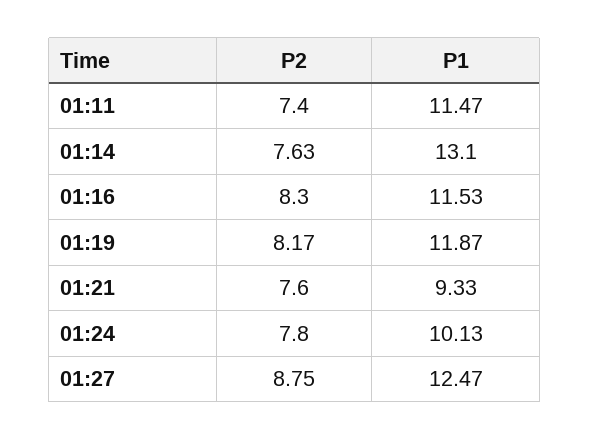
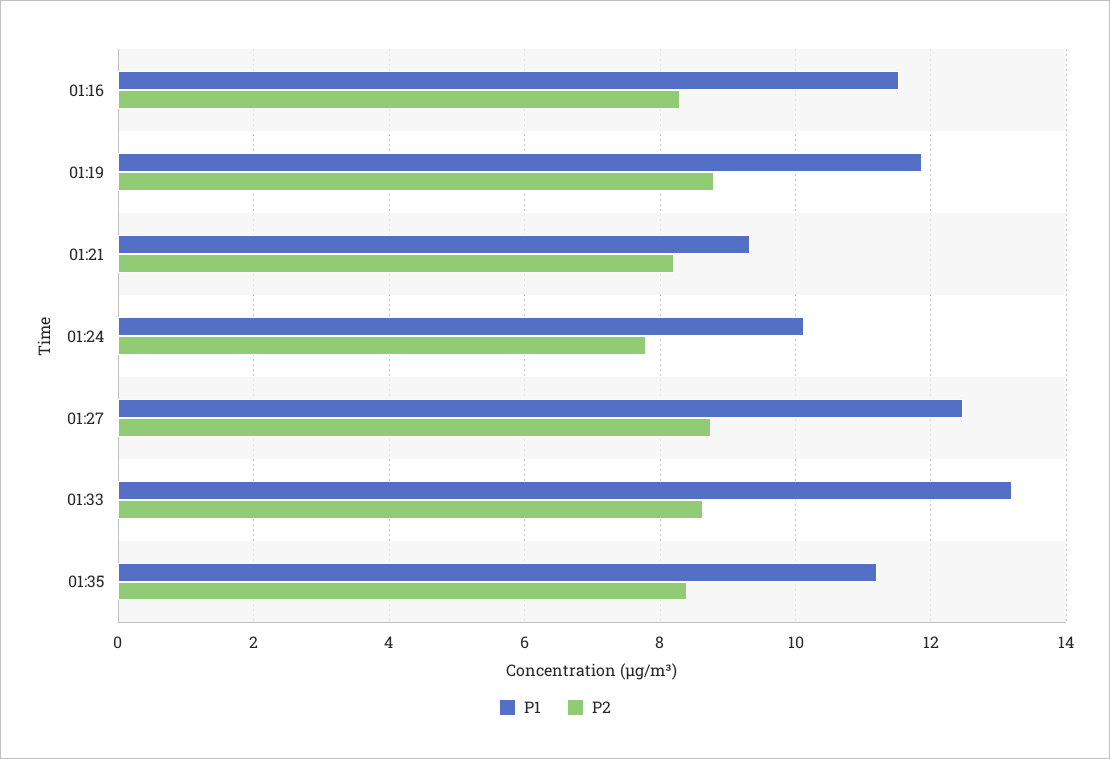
P2, 01:11: 7.4 -> none
P1, 01:11: 11.47 -> none
P2, 01:14: 7.63 -> none
P1, 01:14: 13.1 -> none
P2, 01:19: 8.17 -> 8.8
P2, 01:21: 7.6 -> 8.2
P1, 01:33: none -> 13.2
P2, 01:33: none -> 8.6
P1, 01:35: none -> 11.2
P2, 01:35: none -> 8.4

